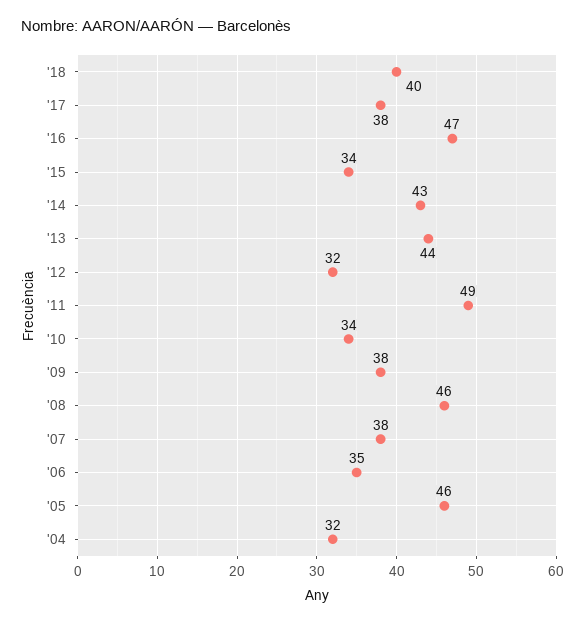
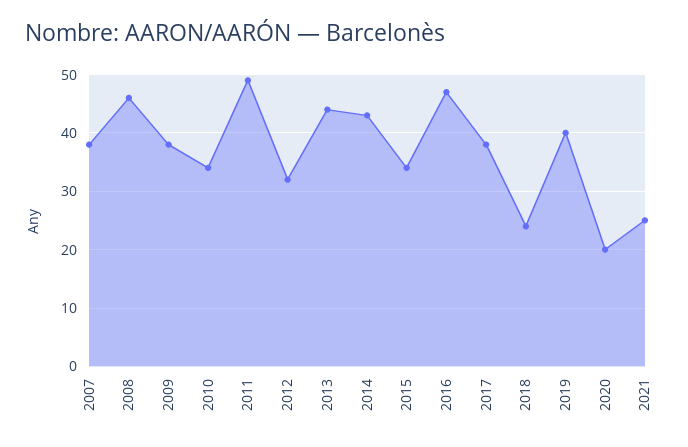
'18: 40 -> 25
'06: 35 -> none
'05: 46 -> none
'04: 32 -> none
2019: none -> 40
2020: none -> 20
2021: none -> 25

